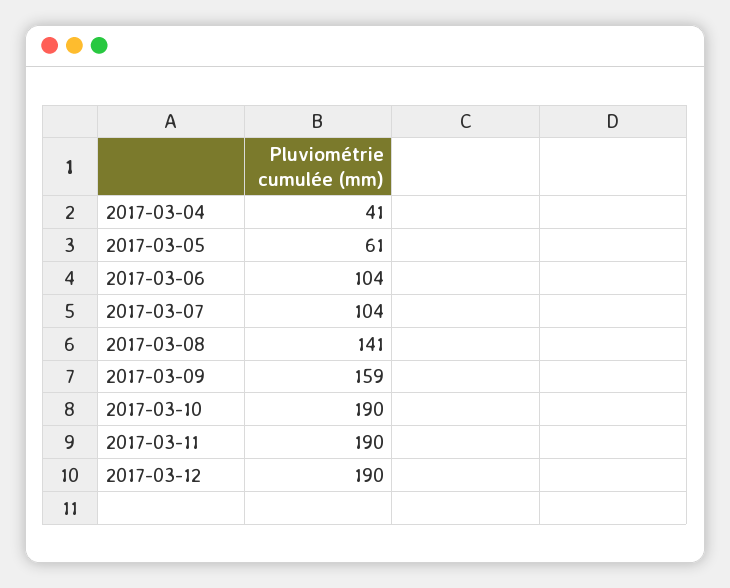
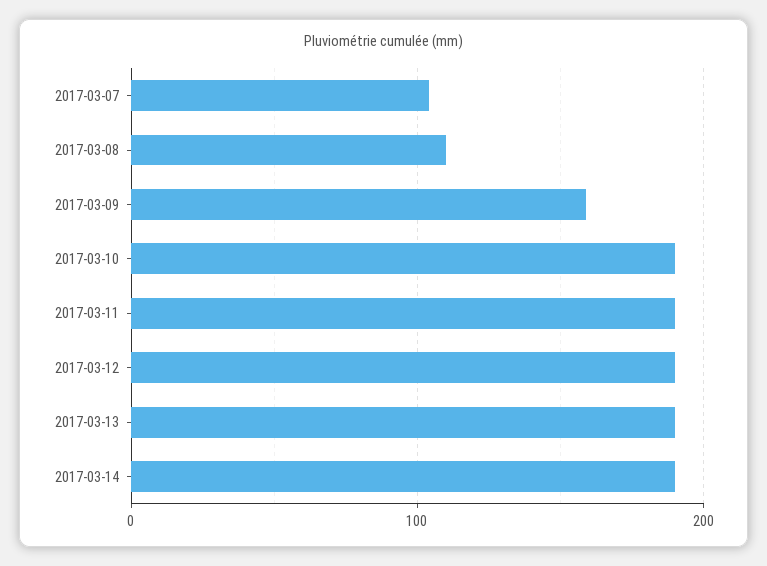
2017-03-04: 41 -> none
2017-03-05: 61 -> none
2017-03-06: 104 -> none
2017-03-08: 141 -> 110
2017-03-13: none -> 190
2017-03-14: none -> 190

